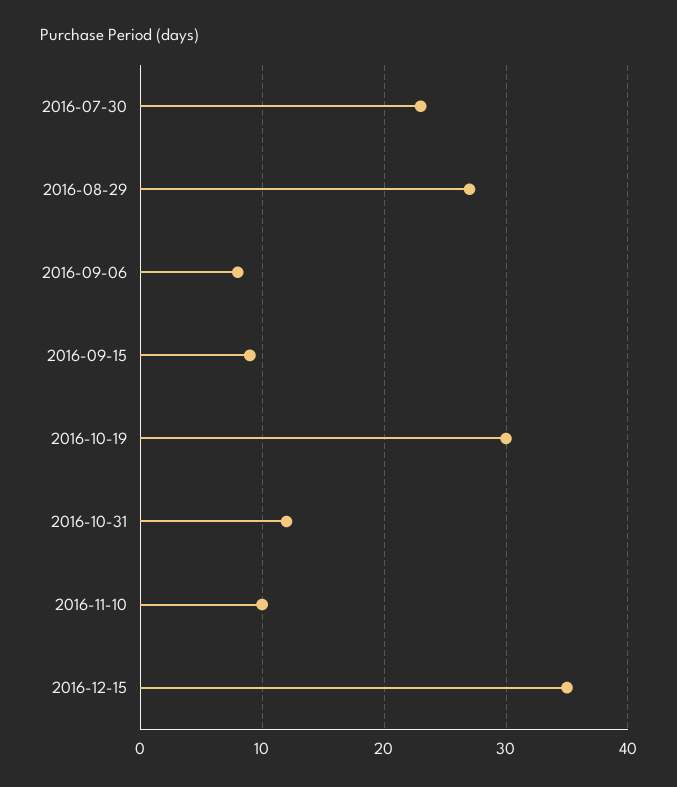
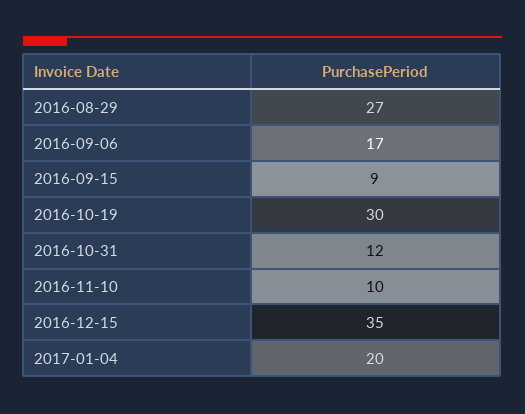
2016-07-30: 23 -> none
2016-09-06: 8 -> 17
2017-01-04: none -> 20

